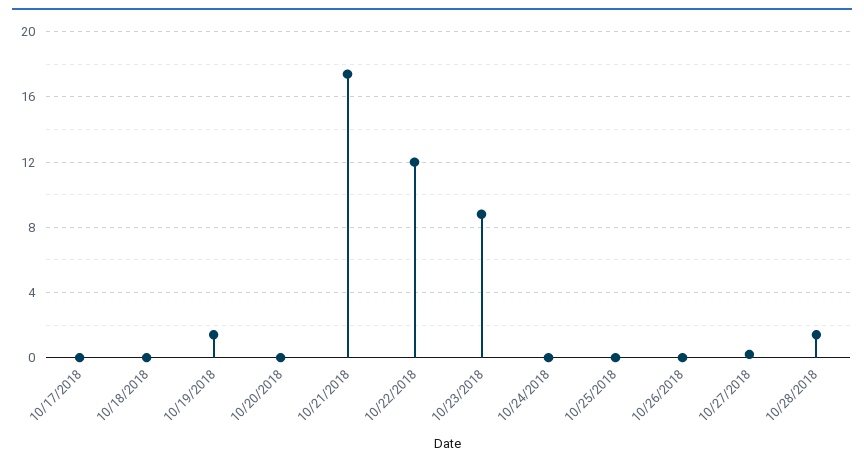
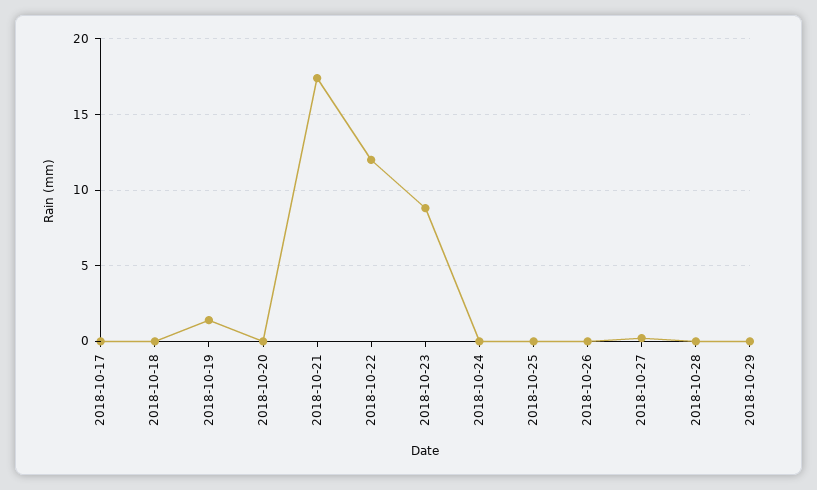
10/28/2018: 1.5 -> 0
2018-10-29: none -> 0

